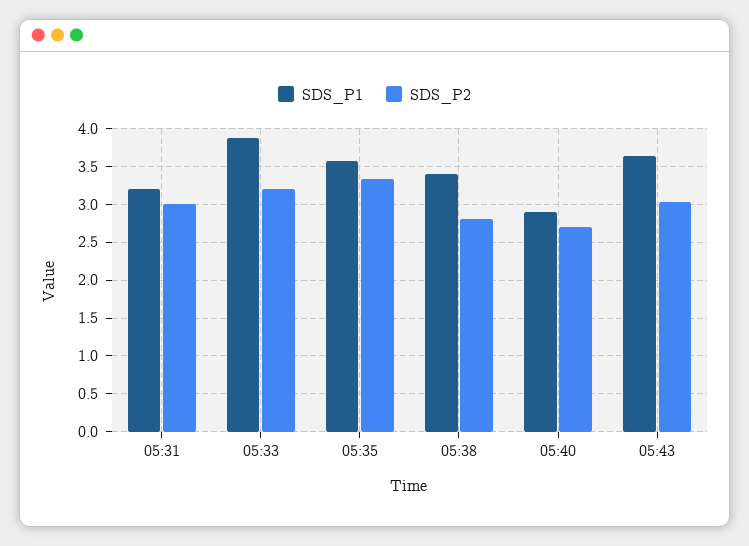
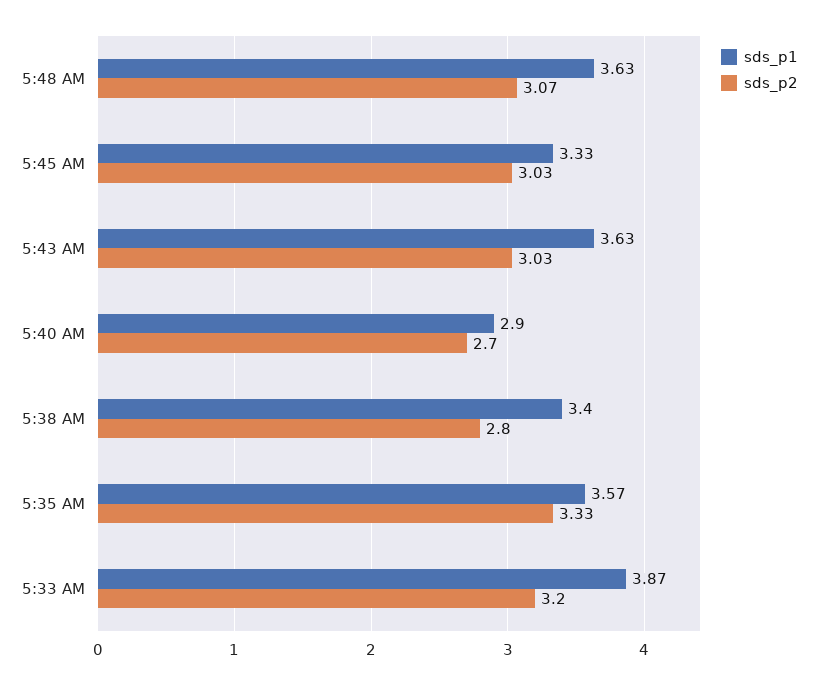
SDS_P1, 05:31: 3.2 -> none
SDS_P2, 05:31: 3 -> none
SDS_P1, 5:48 AM: none -> 3.63
SDS_P2, 5:48 AM: none -> 3.07
SDS_P1, 5:45 AM: none -> 3.33
SDS_P2, 5:45 AM: none -> 3.03

